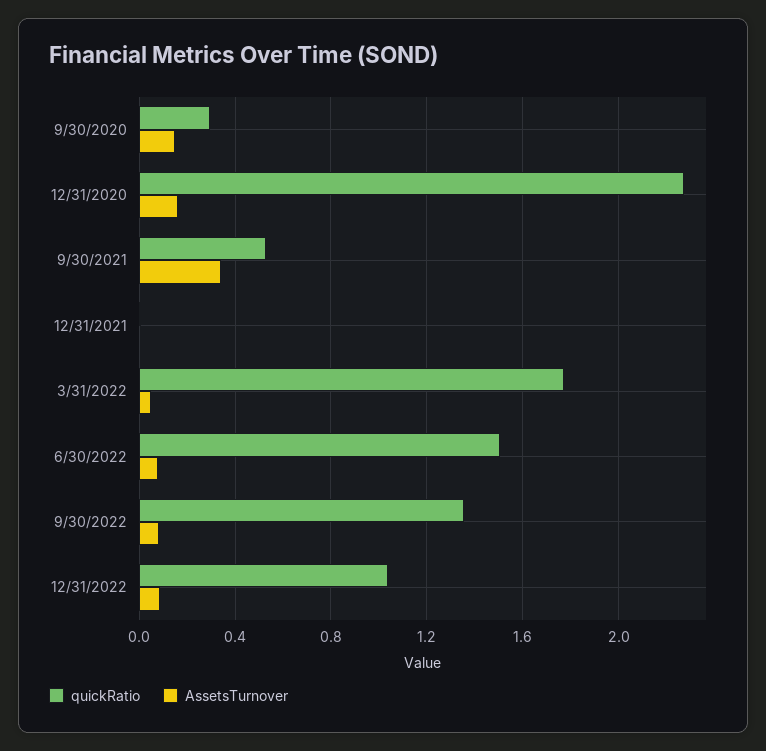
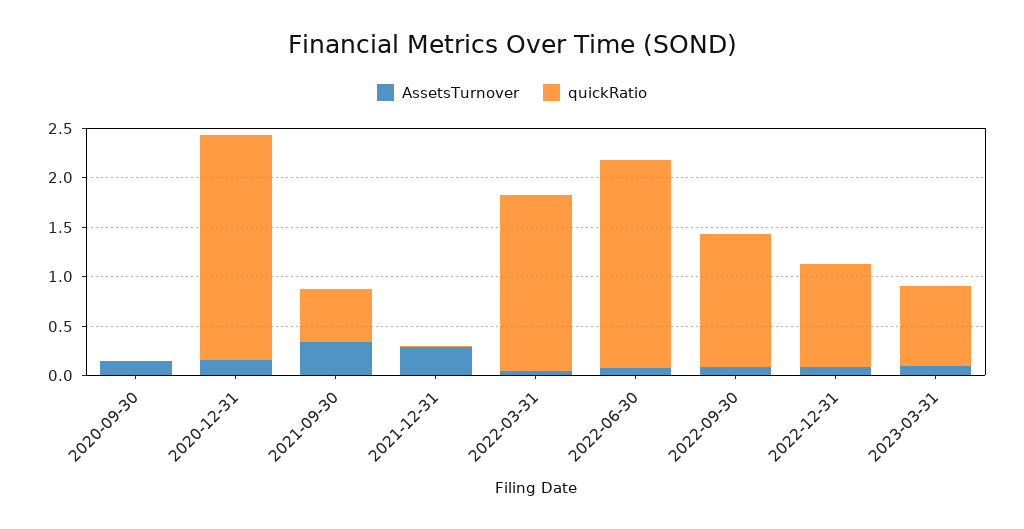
quickRatio, 9/30/2020: 0.3 -> 0
AssetsTurnover, 12/31/2021: 0 -> 0.3
quickRatio, 6/30/2022: 1.5 -> 2.1
AssetsTurnover, 2023-03-31: none -> 0.1
quickRatio, 2023-03-31: none -> 0.8

